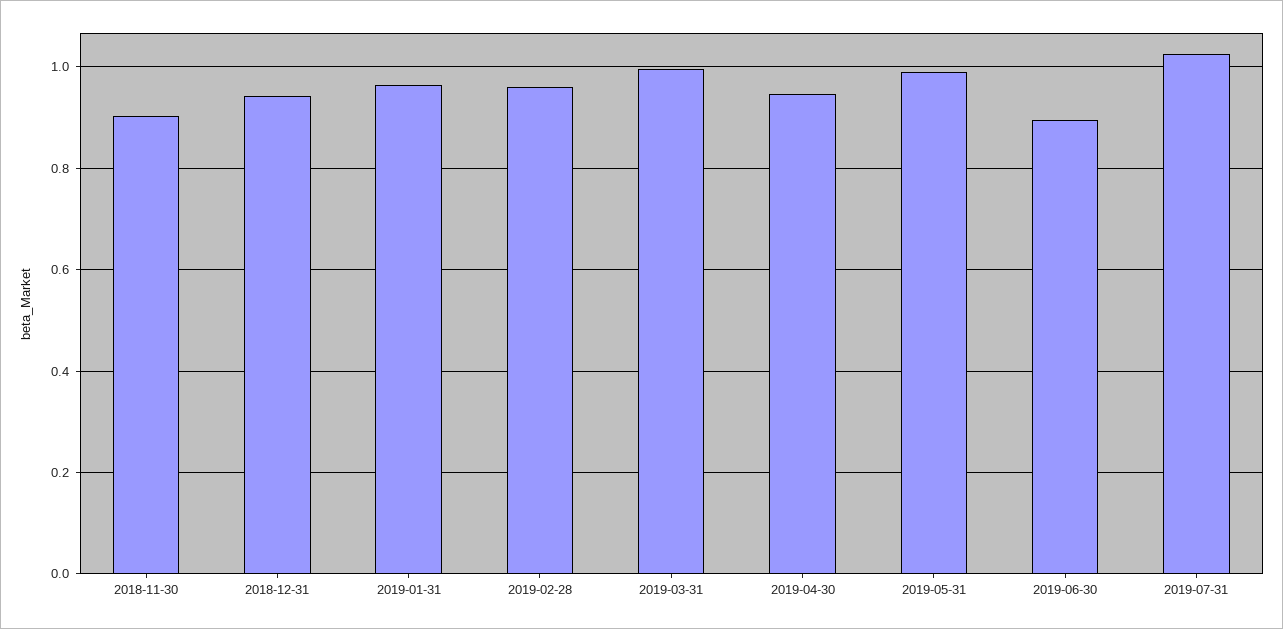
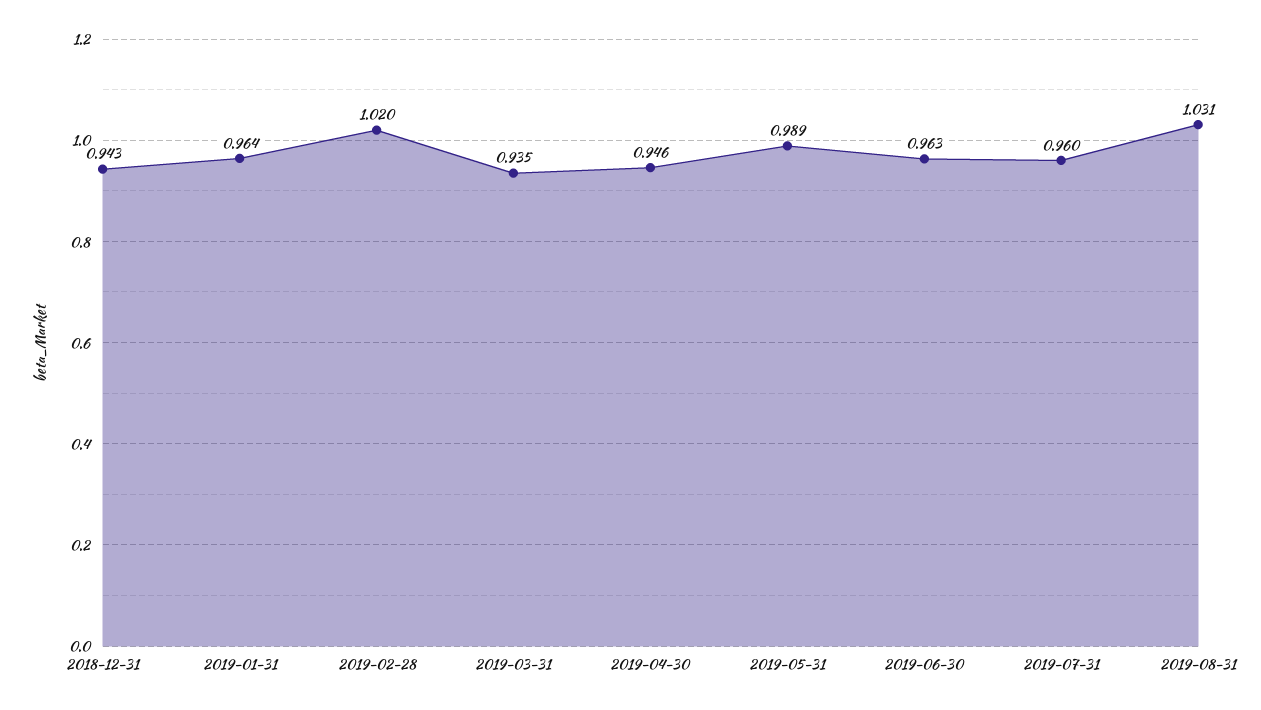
2018-11-30: 0.9 -> none
2019-02-28: 0.96 -> 1.02
2019-03-31: 1 -> 0.935
2019-06-30: 0.9 -> 0.963
2019-07-31: 1.02 -> 0.96
2019-08-31: none -> 1.031

